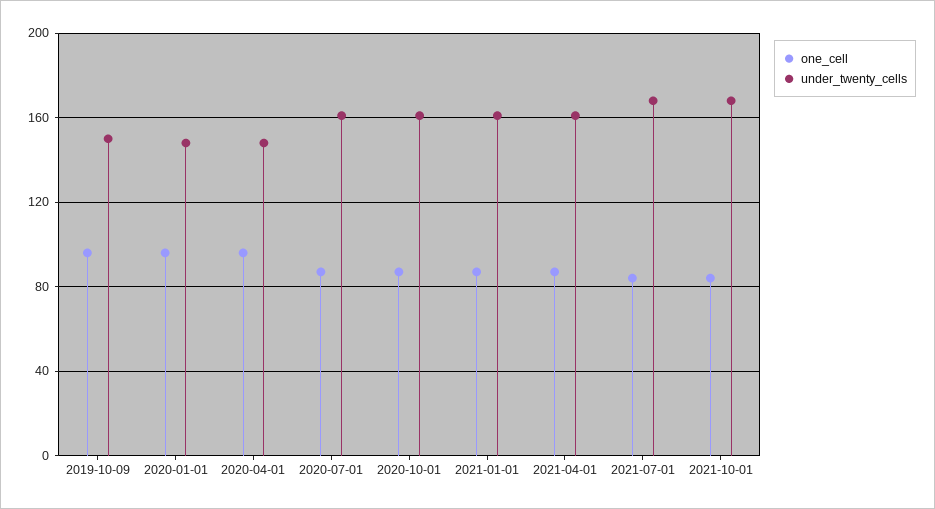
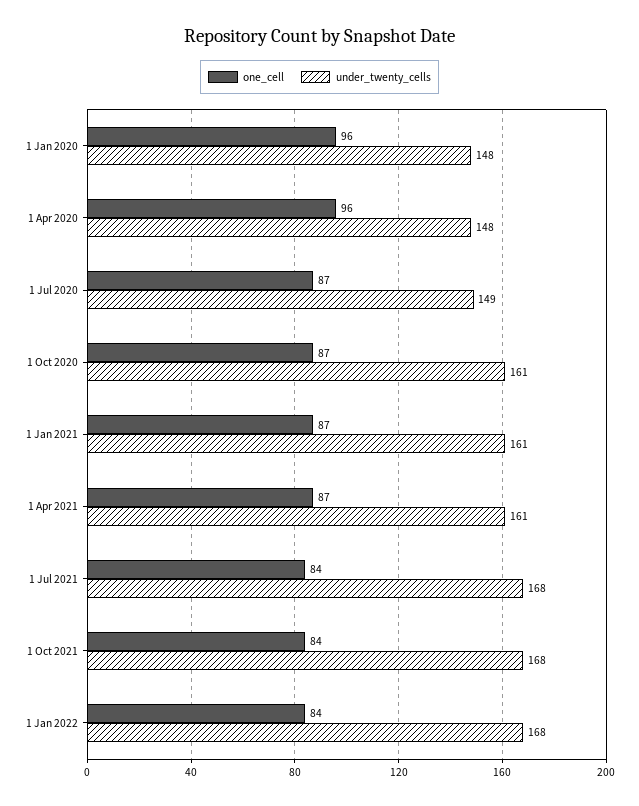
one_cell, 2019-10-09: 95 -> none
under_twenty_cells, 2019-10-09: 150 -> none
under_twenty_cells, 2020-07-01: 160 -> 149
one_cell, 1 Jan 2022: none -> 84
under_twenty_cells, 1 Jan 2022: none -> 168

